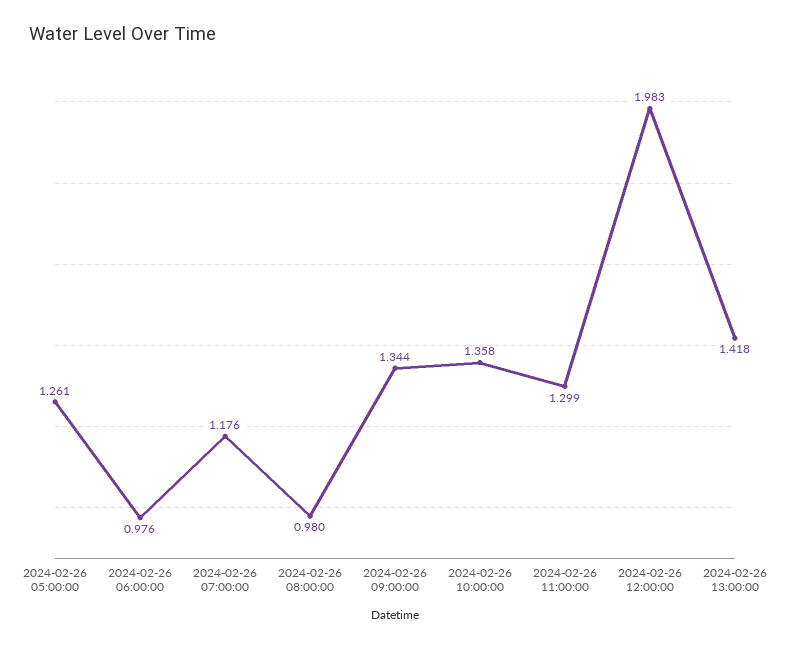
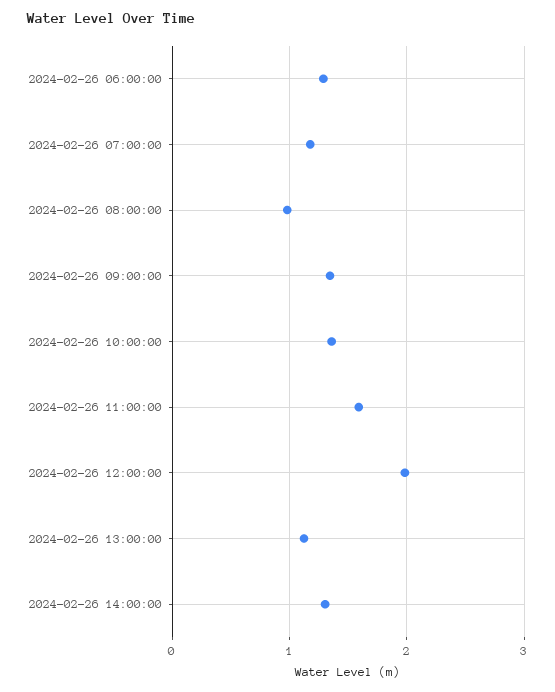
2024-02-26 05:00:00: 1.261 -> none
2024-02-26 06:00:00: 0.976 -> 1.3
2024-02-26 11:00:00: 1.299 -> 1.6
2024-02-26 13:00:00: 1.418 -> 1.1
2024-02-26 14:00:00: none -> 1.3

